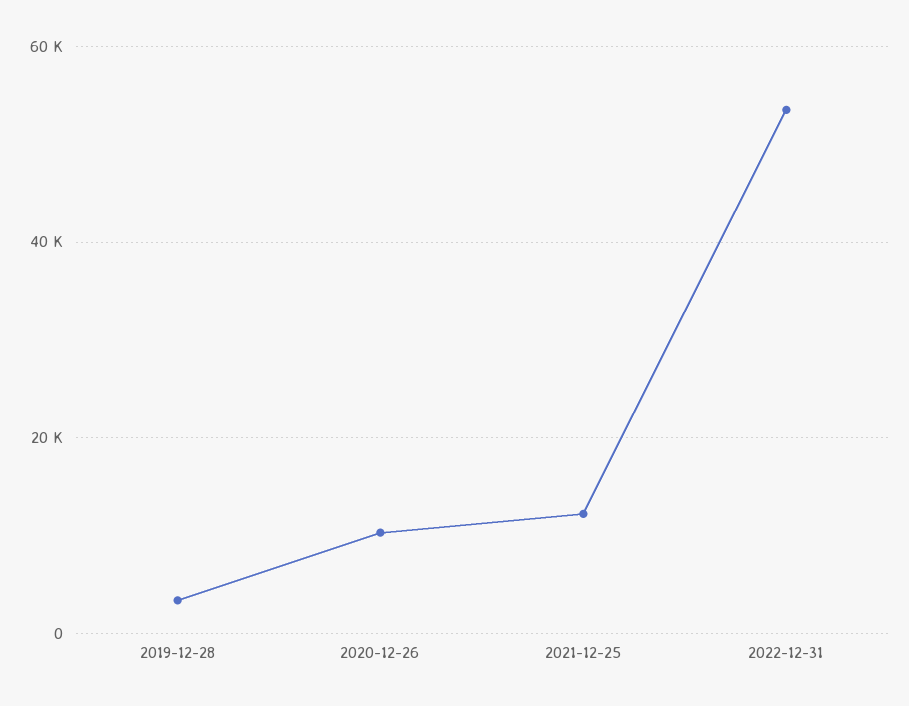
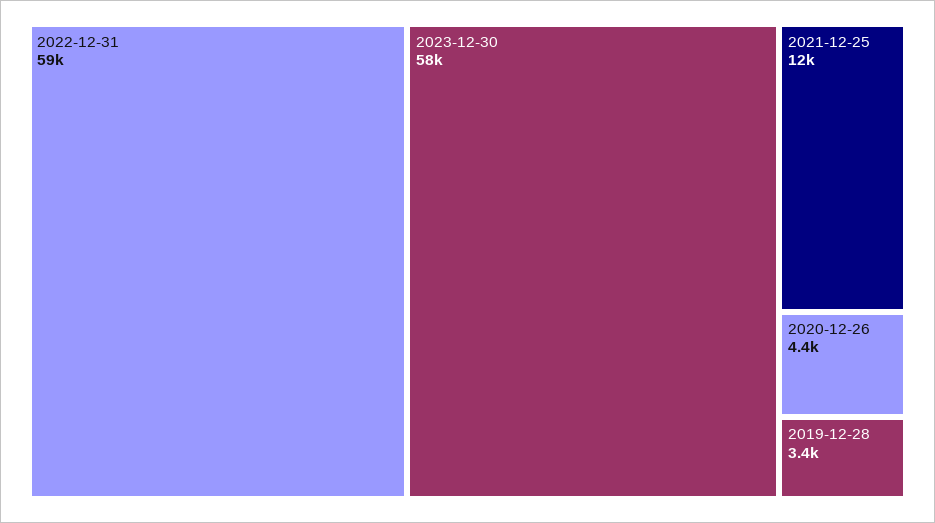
2020-12-26: 10000 -> 4400
2022-12-31: 54000 -> 59000
2023-12-30: none -> 58000

